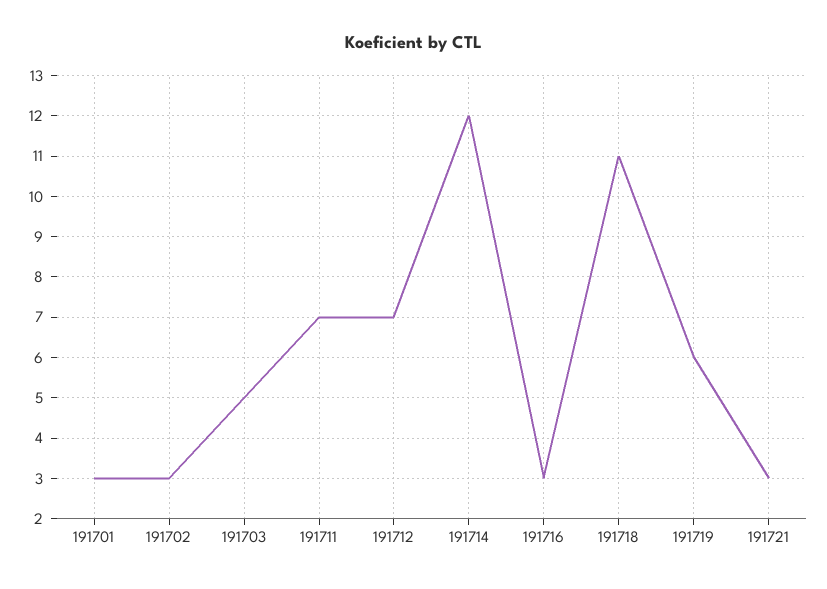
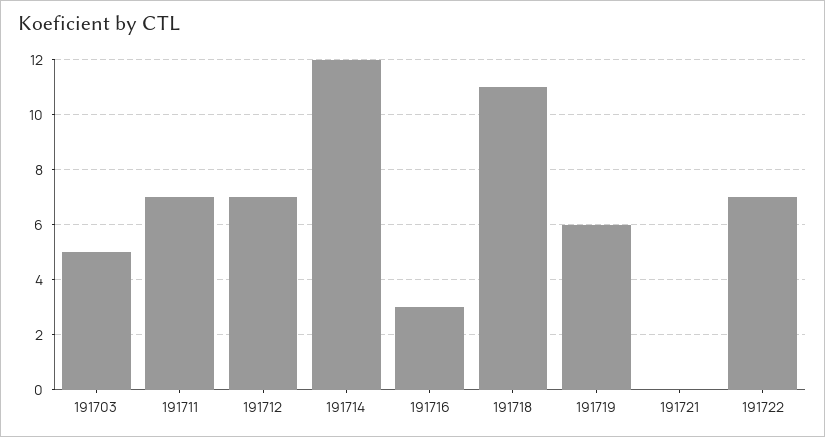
191701: 3 -> none
191702: 3 -> none
191721: 3 -> 0
191722: none -> 7

